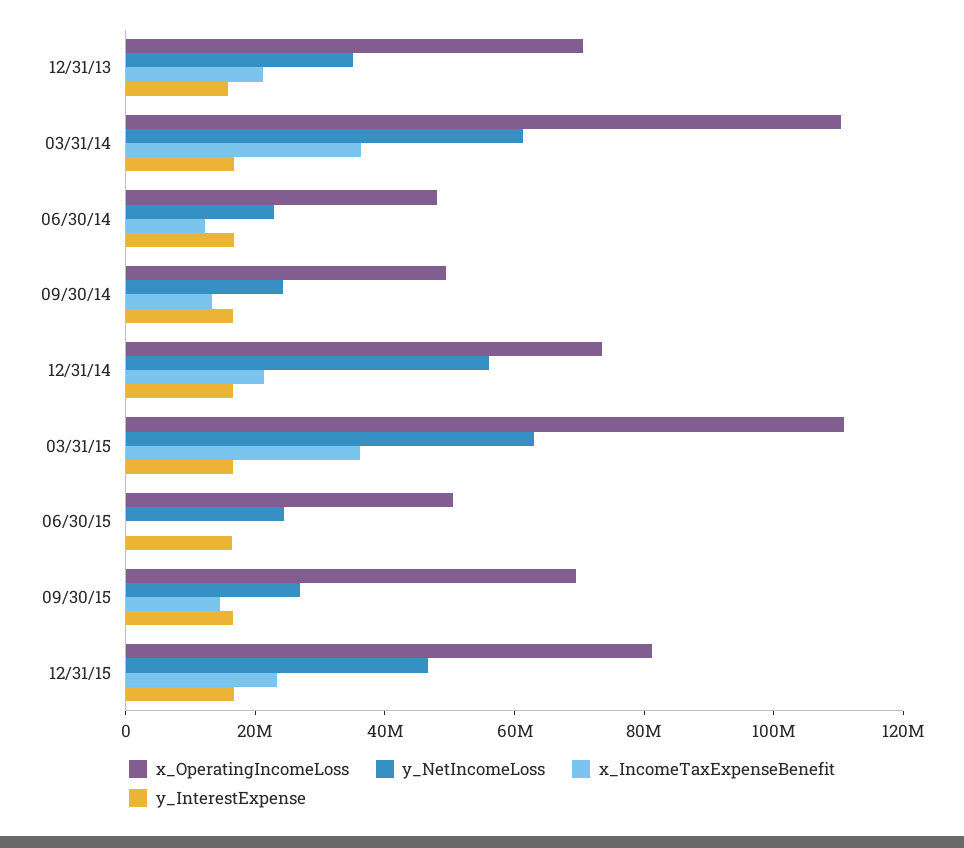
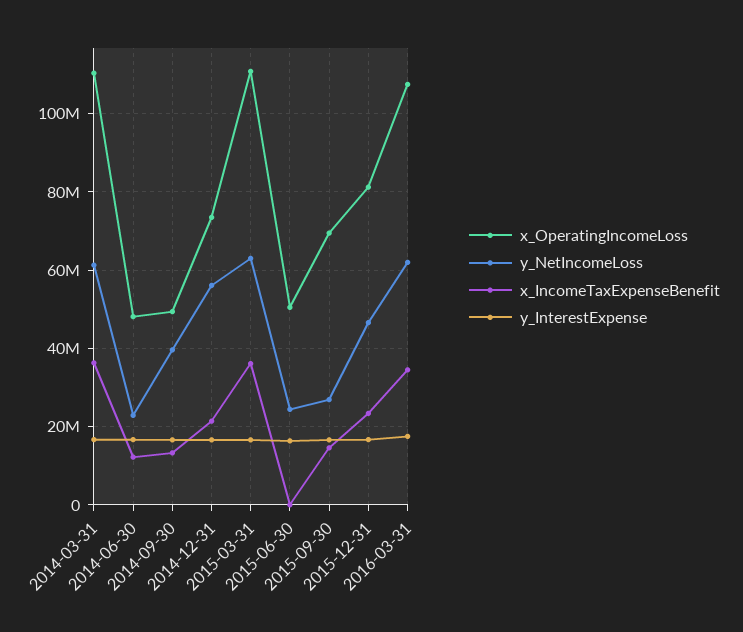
x_OperatingIncomeLoss, 12/31/13: 70000000 -> none
y_NetIncomeLoss, 12/31/13: 35000000 -> none
x_IncomeTaxExpenseBenefit, 12/31/13: 20000000 -> none
y_InterestExpense, 12/31/13: 15000000 -> none
y_NetIncomeLoss, 09/30/14: 25000000 -> 40000000
x_OperatingIncomeLoss, 2016-03-31: none -> 108000000
y_NetIncomeLoss, 2016-03-31: none -> 62000000
x_IncomeTaxExpenseBenefit, 2016-03-31: none -> 34000000
y_InterestExpense, 2016-03-31: none -> 18000000

